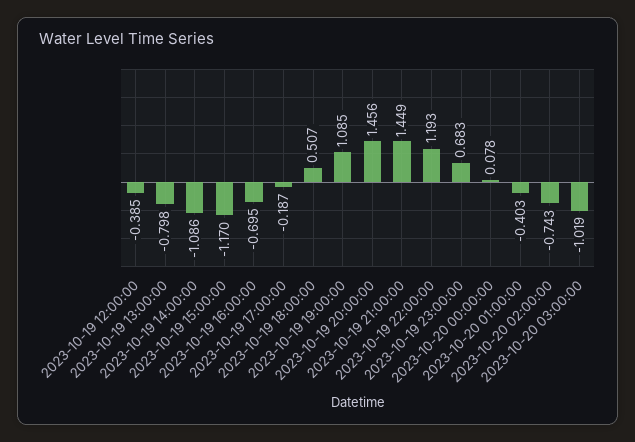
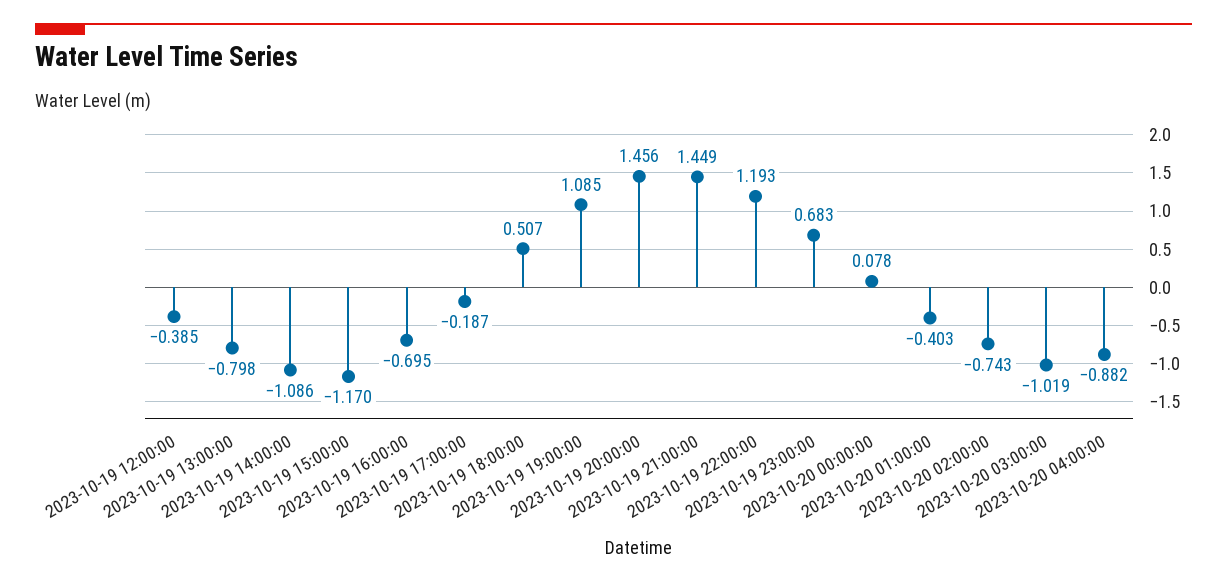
2023-10-20 04:00:00: none -> -0.882

